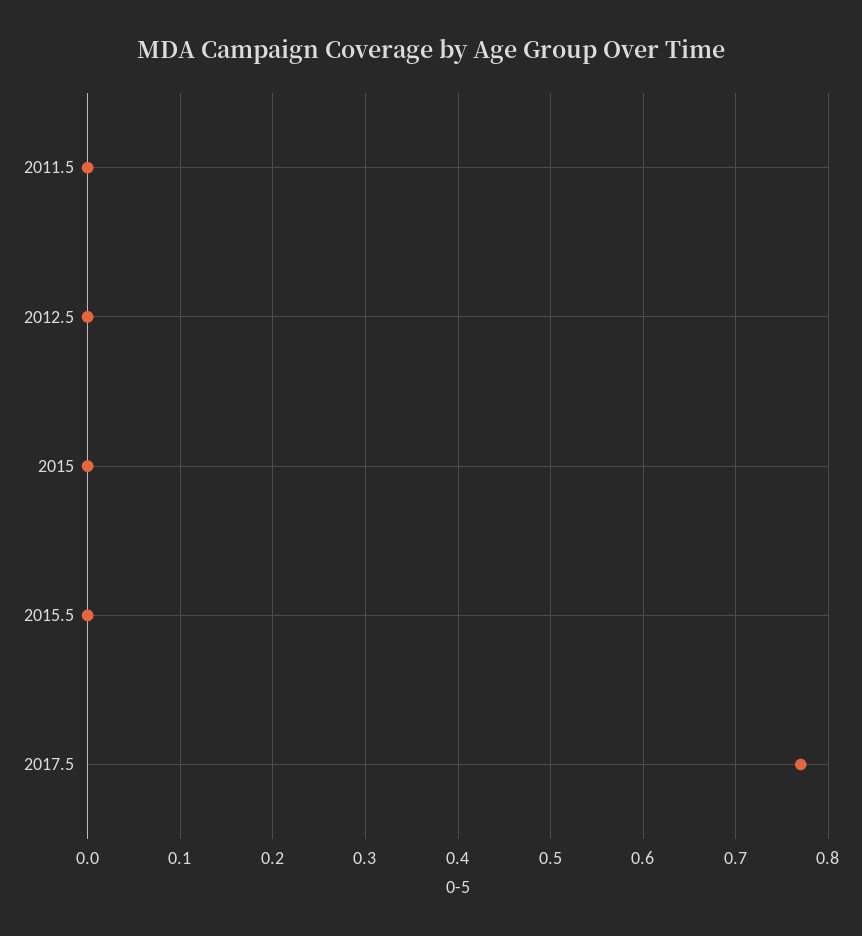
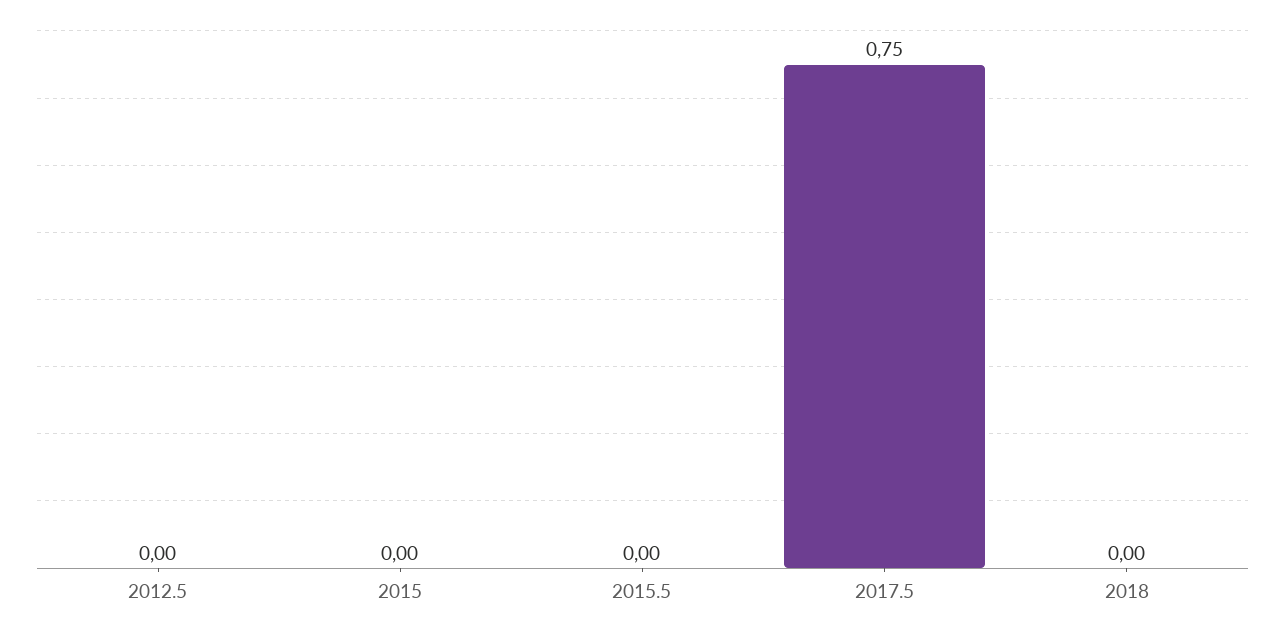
2011.5: 0 -> none
2017.5: 0.77 -> 0.75
2018: none -> 0

